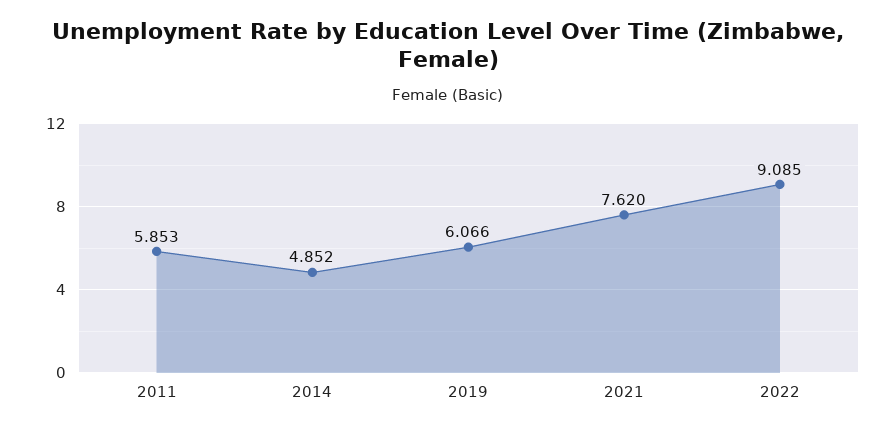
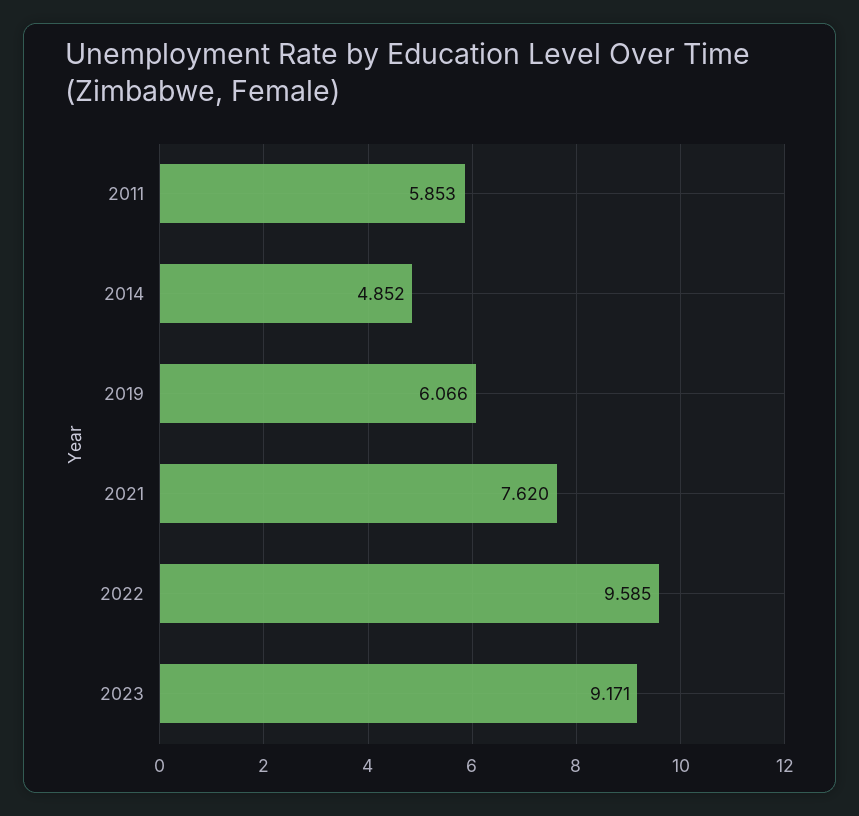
2022: 9.085 -> 9.585
2023: none -> 9.171

